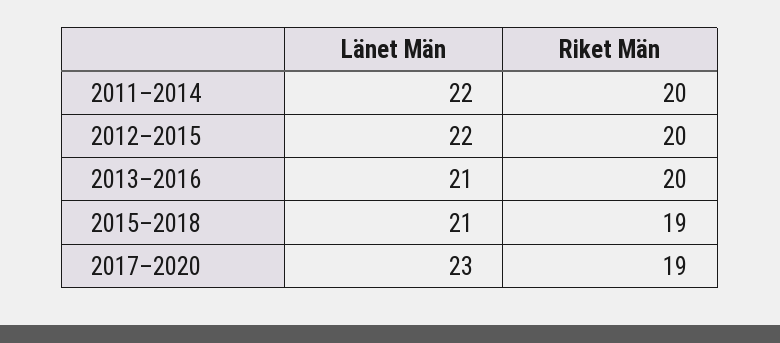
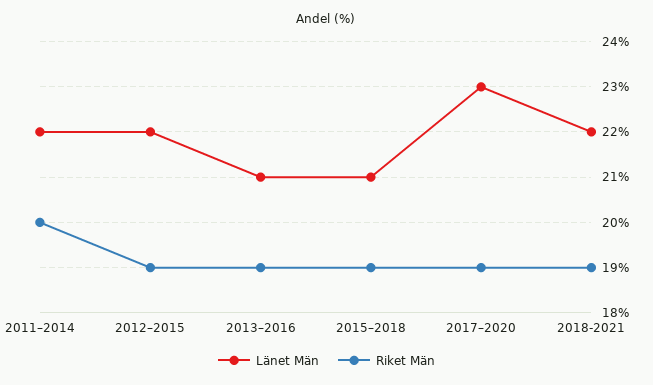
Riket Män, 2012–2015: 20 -> 19
Riket Män, 2013–2016: 20 -> 19
Länet Män, 2018-2021: none -> 22
Riket Män, 2018-2021: none -> 19

